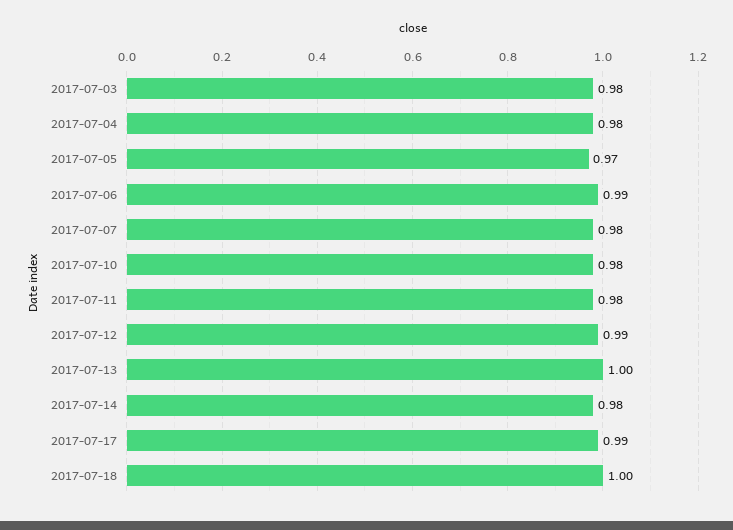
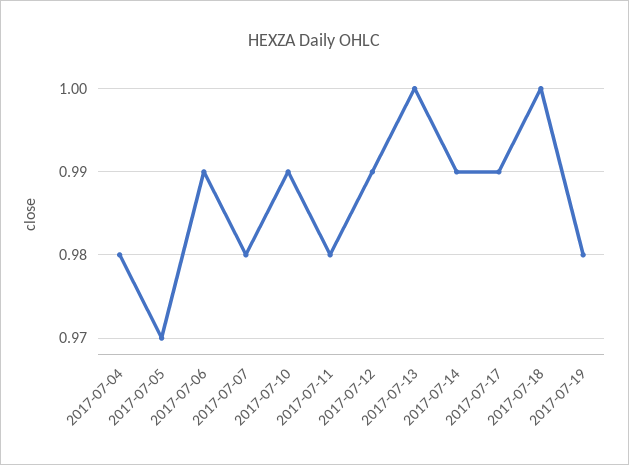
2017-07-03: 0.98 -> none
2017-07-10: 0.98 -> 0.99
2017-07-14: 0.98 -> 0.99
2017-07-19: none -> 0.98

